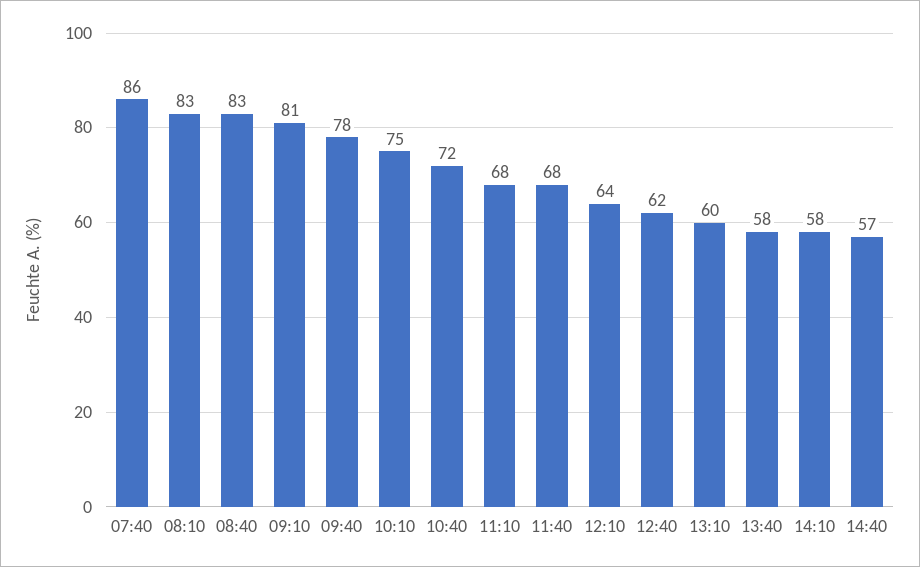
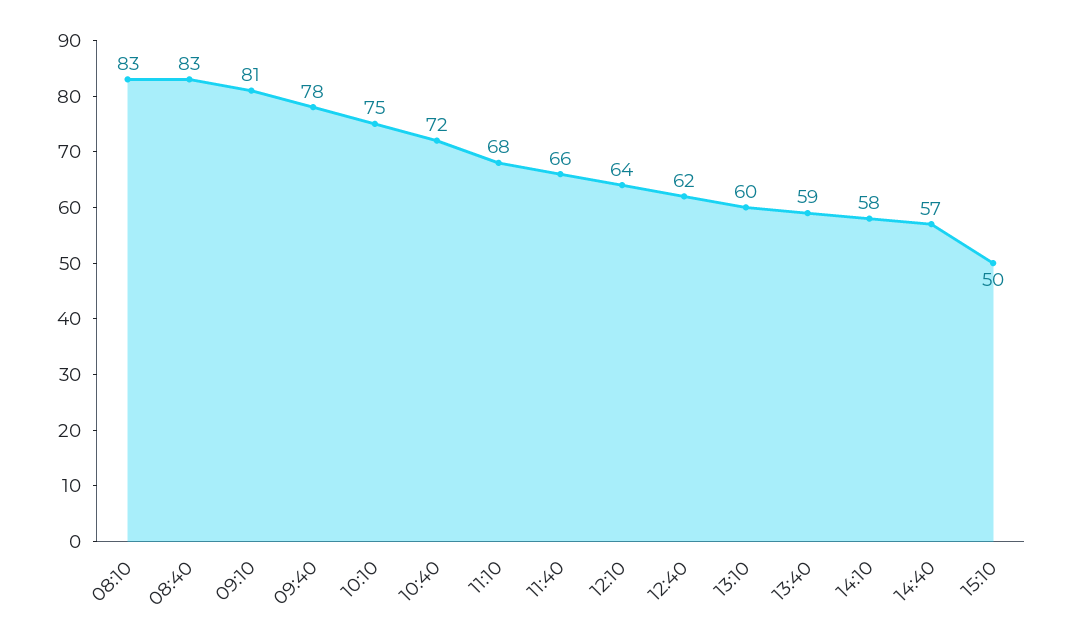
07:40: 86 -> none
11:40: 68 -> 66
13:40: 58 -> 59
15:10: none -> 50

